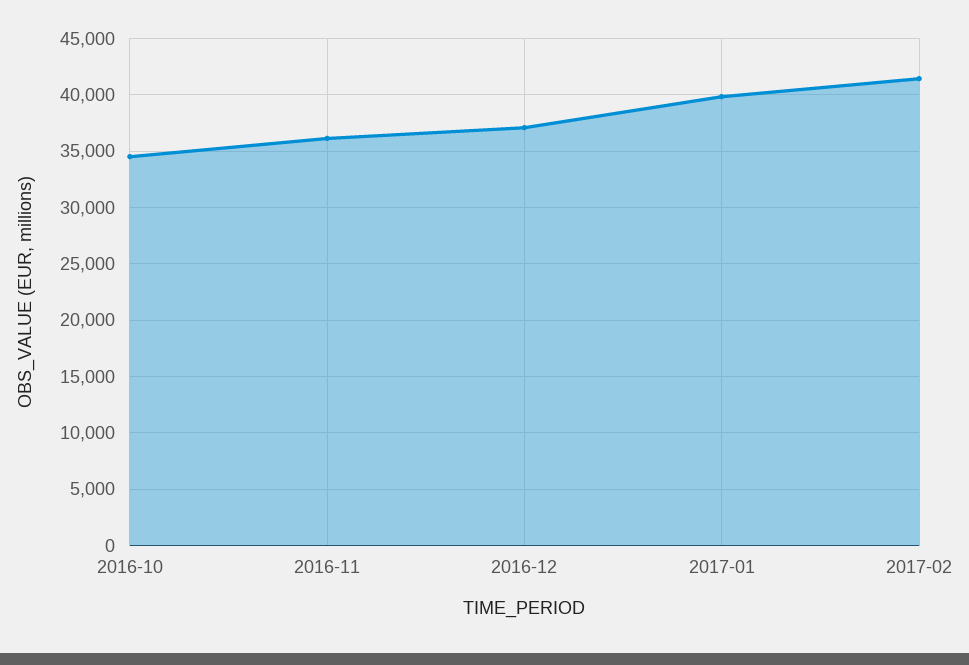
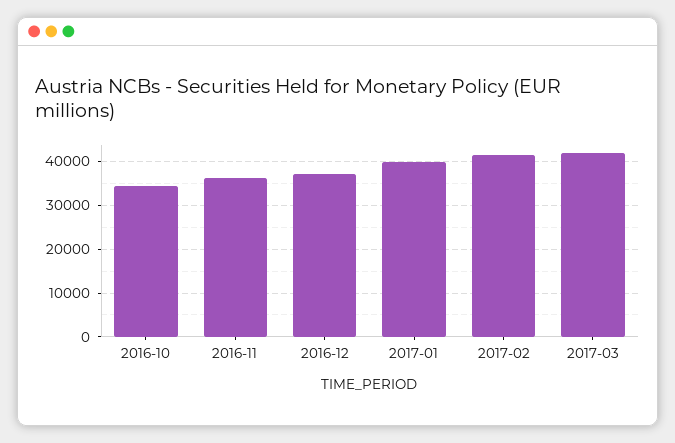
2017-03: none -> 42000

